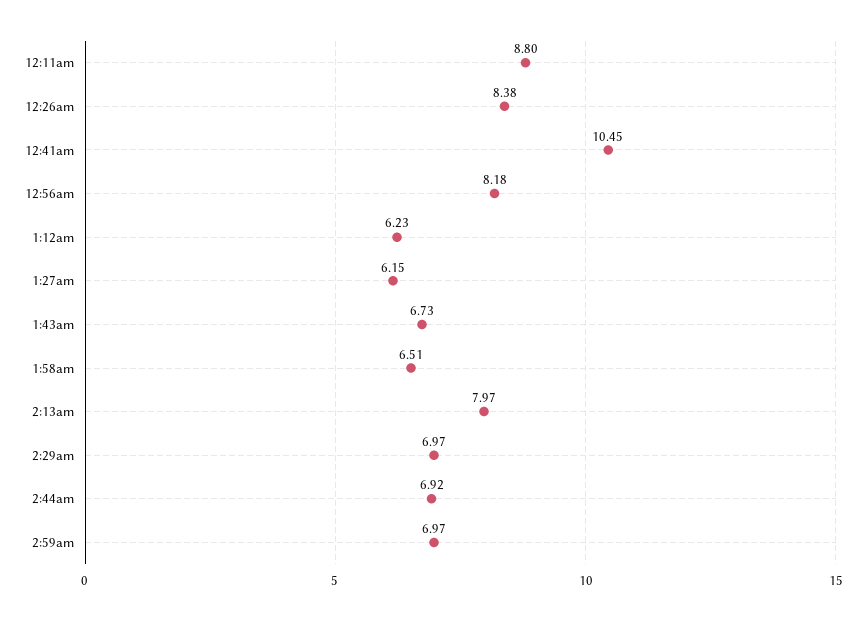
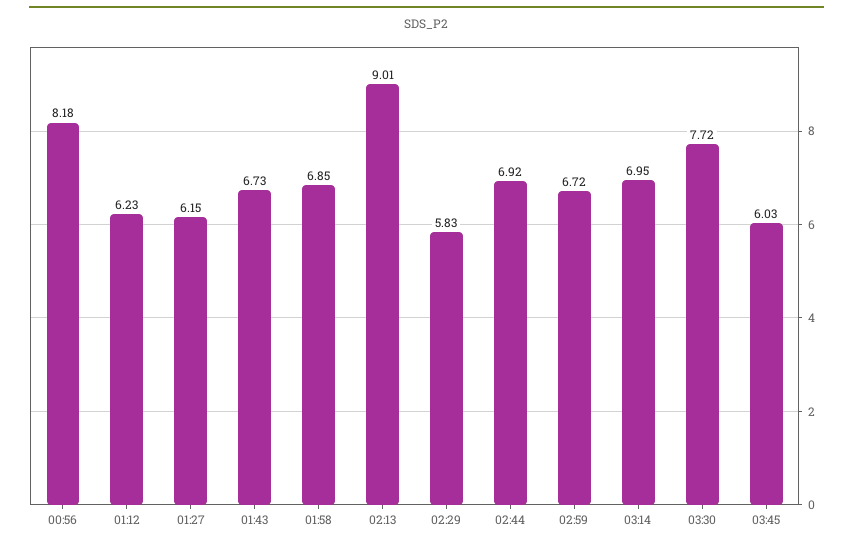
12:11am: 8.8 -> none
12:26am: 8.38 -> none
12:41am: 10.45 -> none
1:58am: 6.51 -> 6.85
2:13am: 7.97 -> 9.01
2:29am: 6.97 -> 5.83
2:59am: 6.97 -> 6.72
03:14: none -> 6.95
03:30: none -> 7.72
03:45: none -> 6.03

